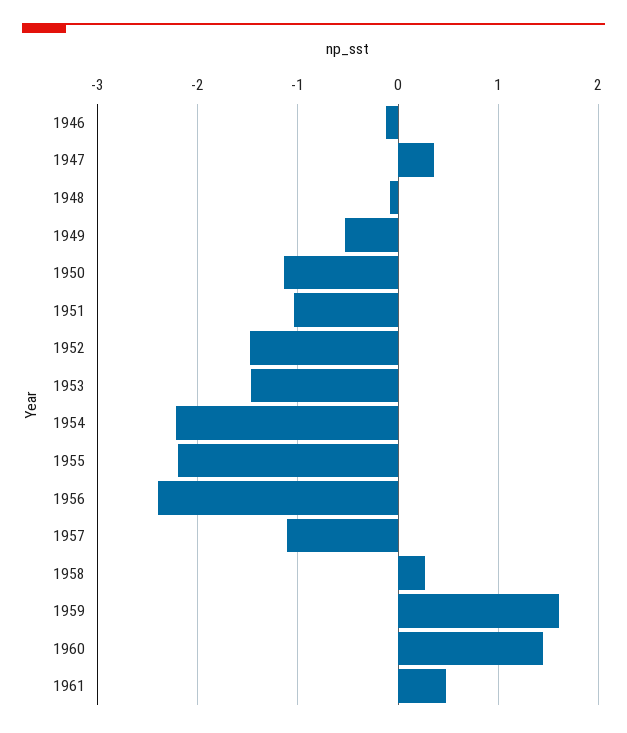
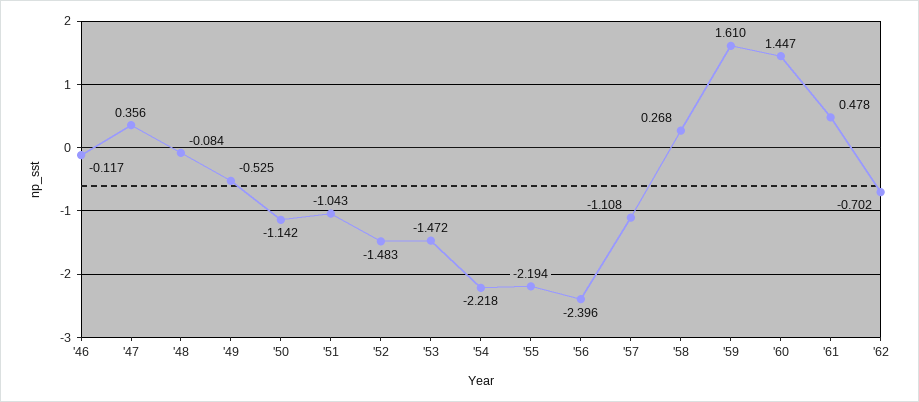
'62: none -> -0.702

